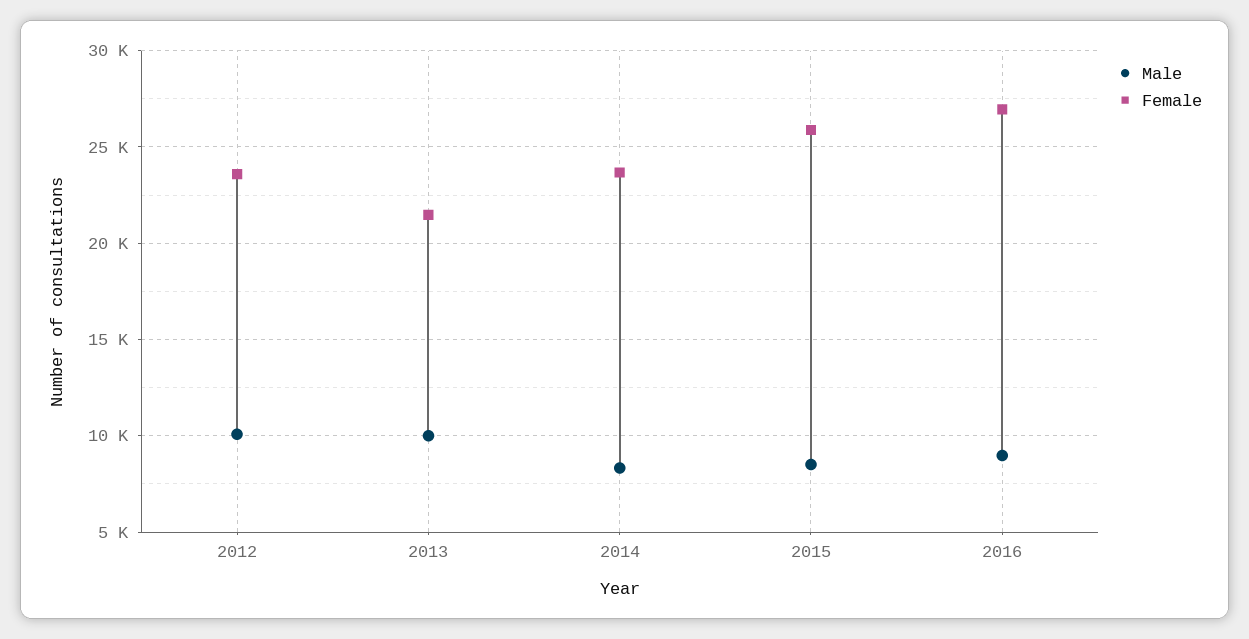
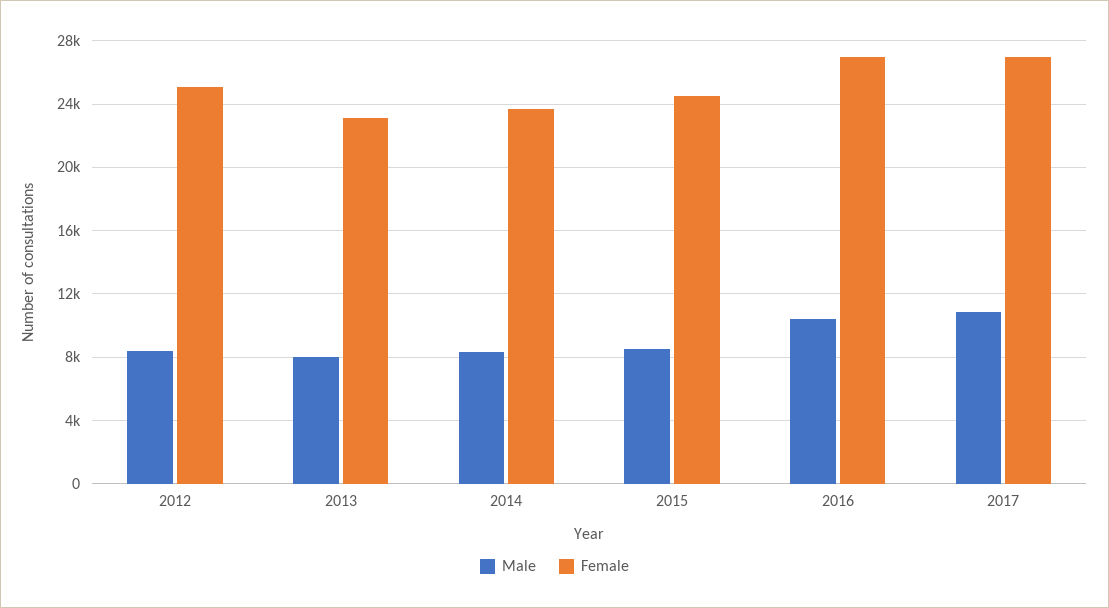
Male, 2012: 10000 -> 8500
Female, 2012: 23500 -> 25000
Male, 2013: 10000 -> 8000
Female, 2013: 21500 -> 23000
Female, 2015: 26000 -> 24500
Male, 2016: 9000 -> 10500
Male, 2017: none -> 11000
Female, 2017: none -> 27000

